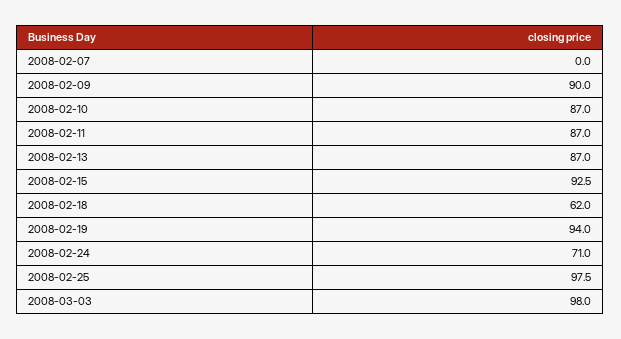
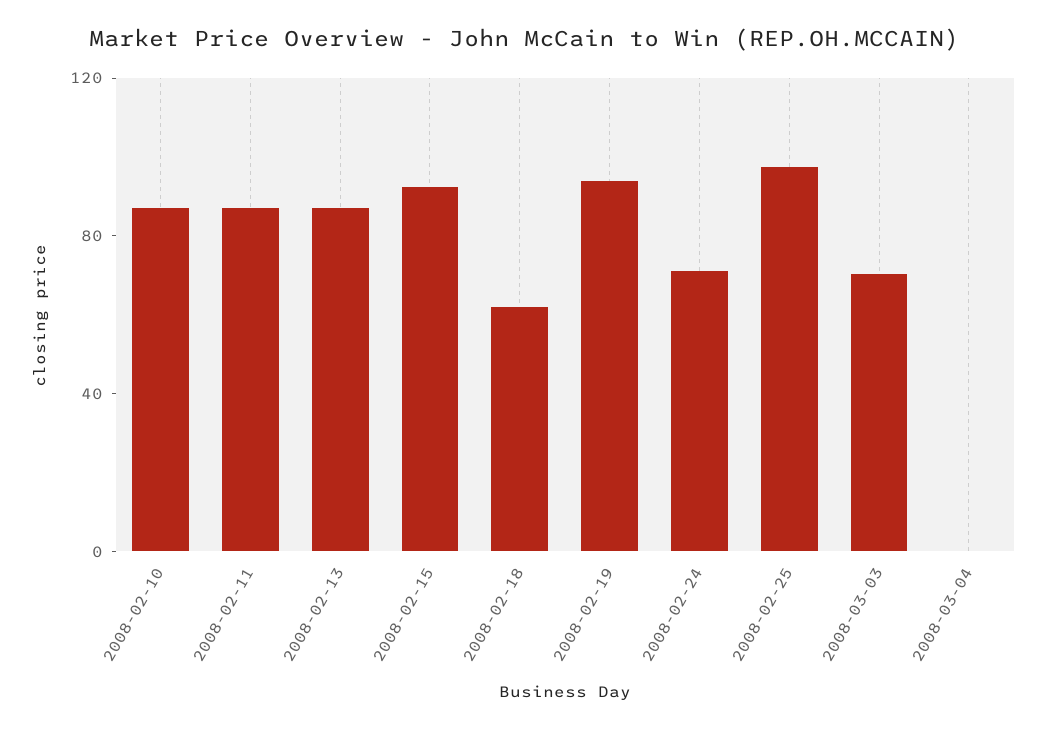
2008-02-07: 0 -> none
2008-02-09: 90 -> none
2008-03-03: 98 -> 70
2008-03-04: none -> 0

